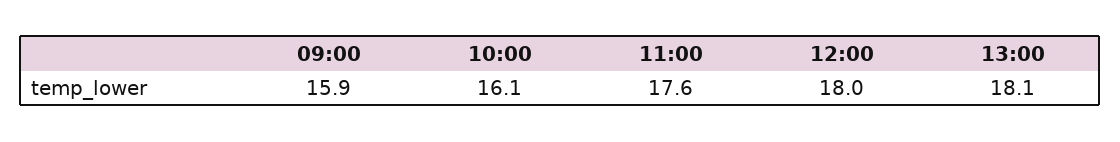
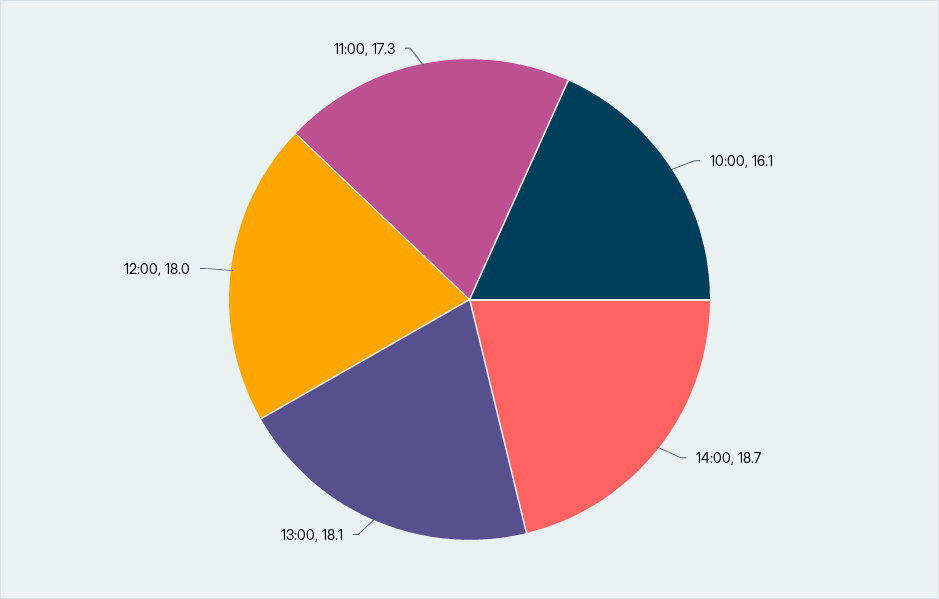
09:00: 15.9 -> none
11:00: 17.6 -> 17.3
14:00: none -> 18.7

